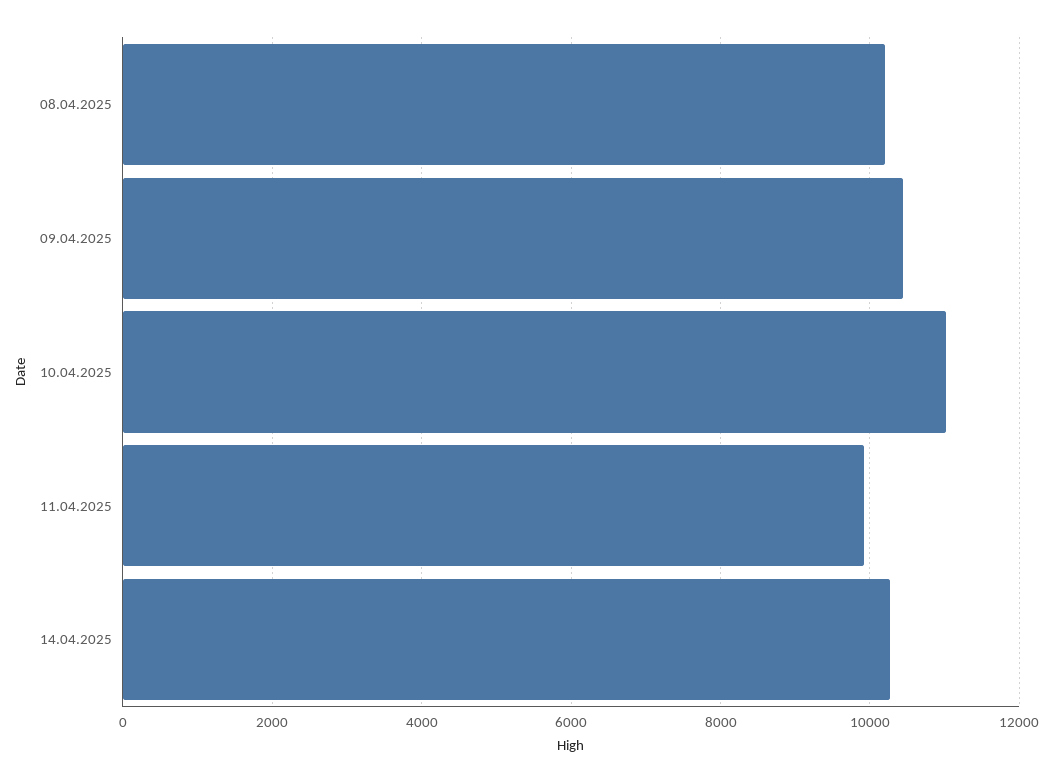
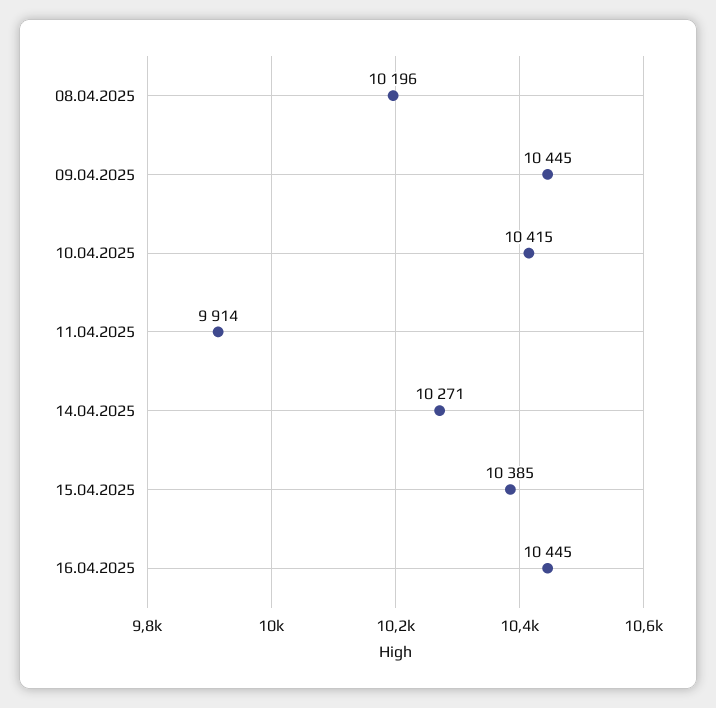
10.04.2025: 11000 -> 10415
15.04.2025: none -> 10385
16.04.2025: none -> 10445

